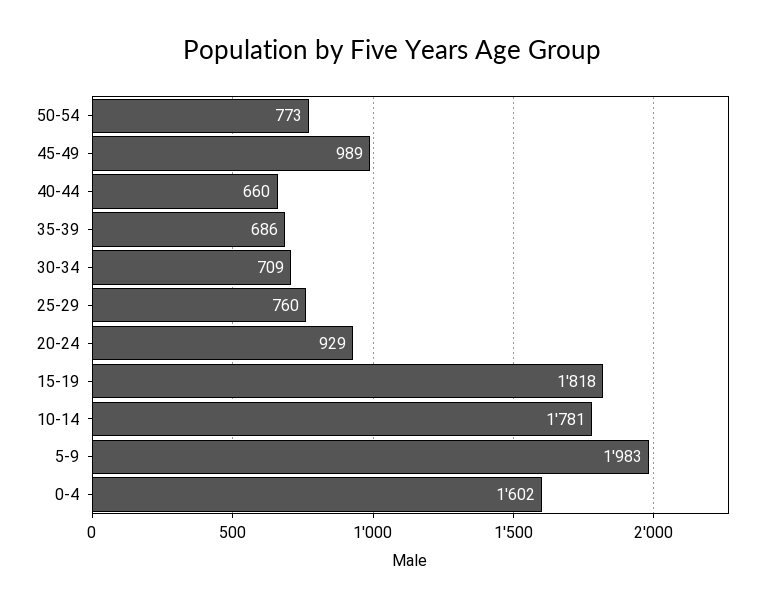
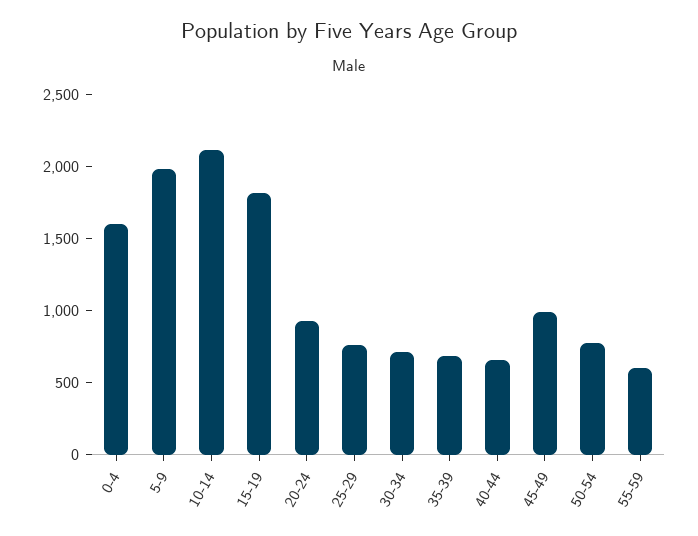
10-14: 1781 -> 2100
55-59: none -> 600

